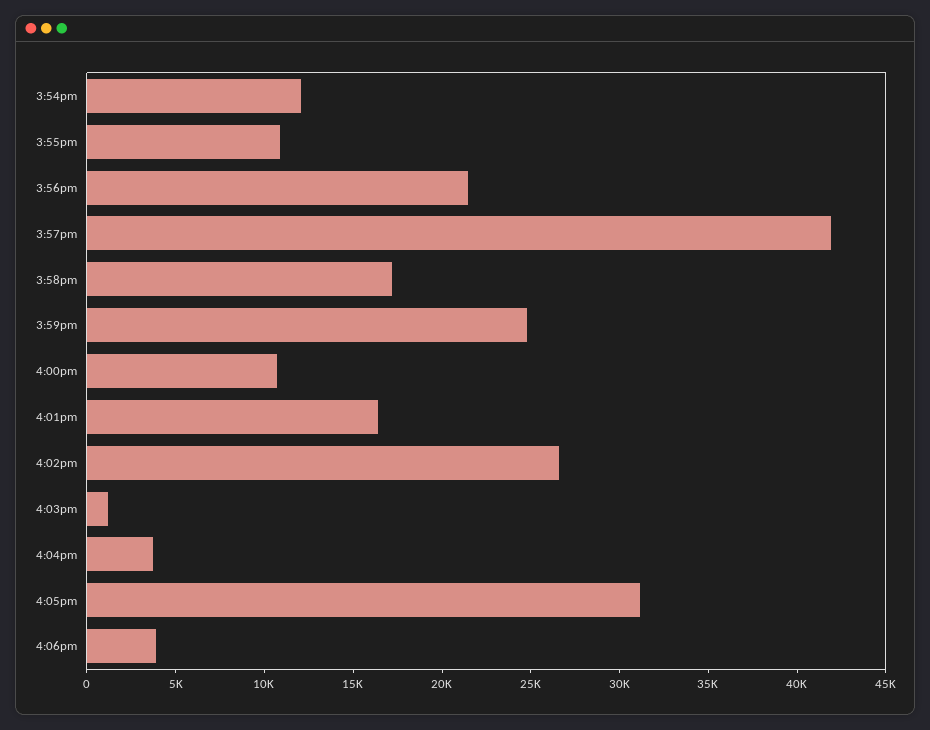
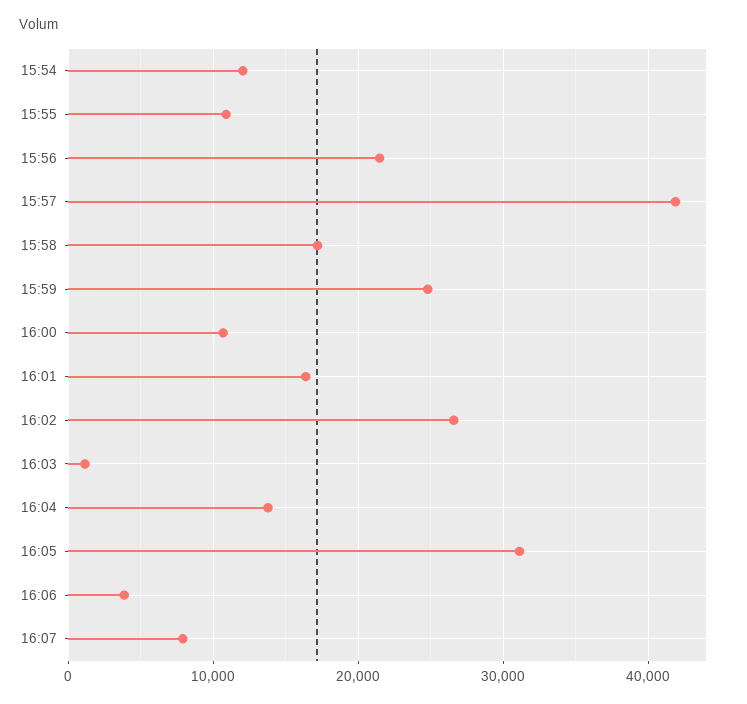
4:04pm: 4000 -> 14000
16:07: none -> 8000

